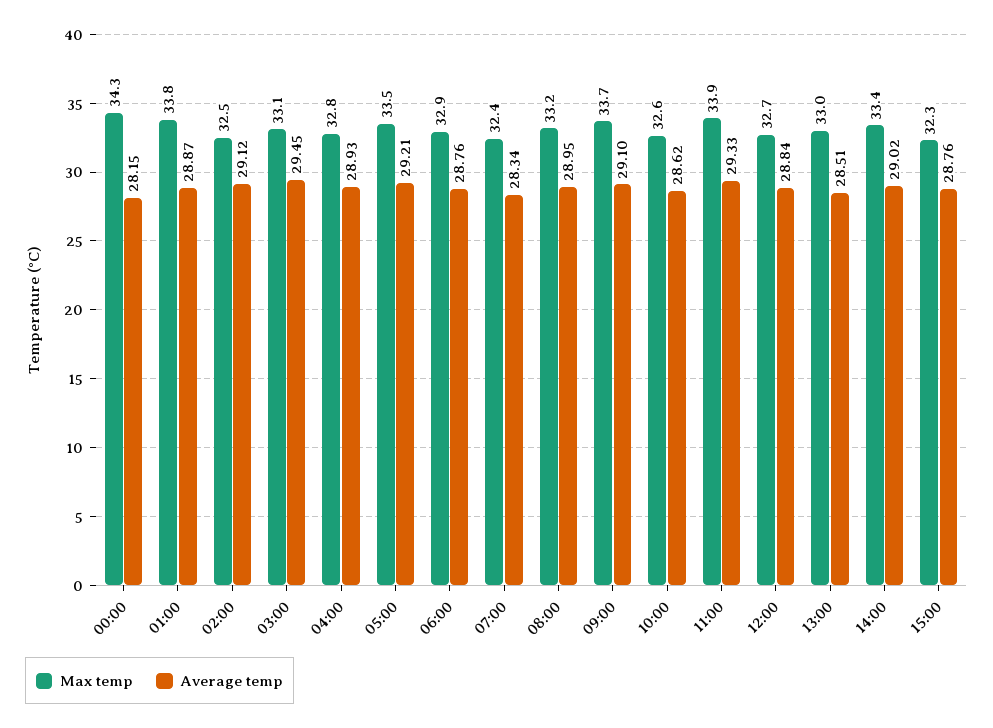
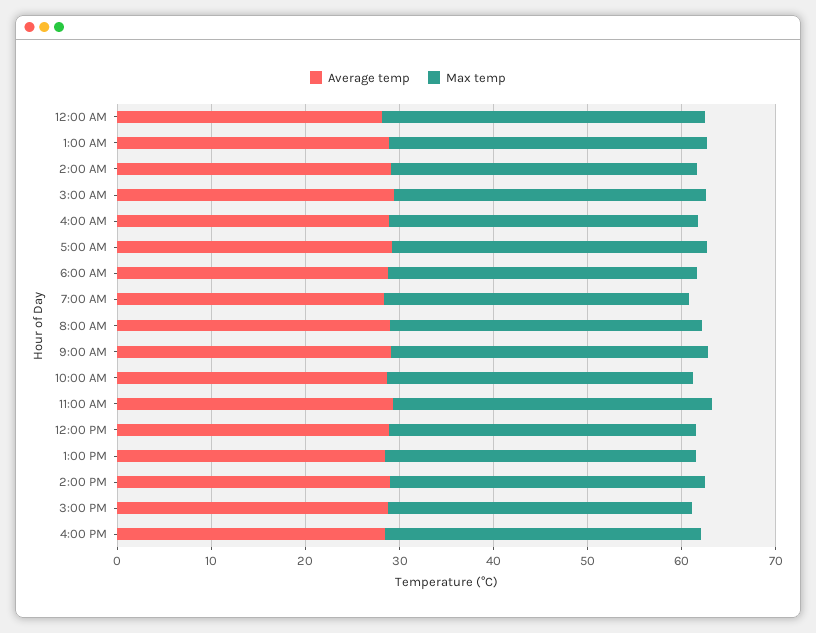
Average temp, 4:00 PM: none -> 28
Max temp, 4:00 PM: none -> 34

